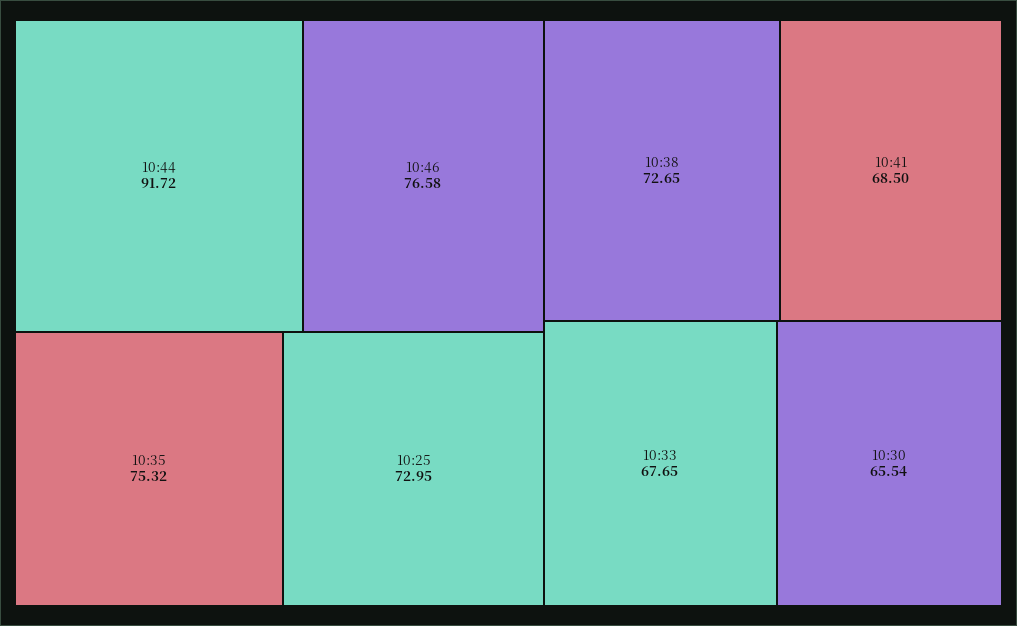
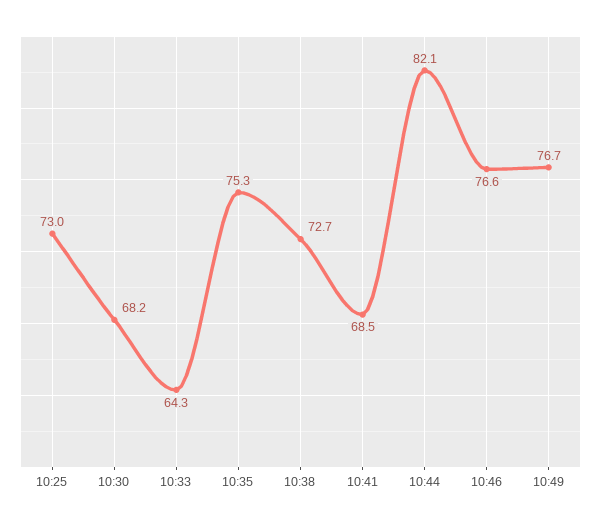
10:44: 91.72 -> 82.1
10:33: 67.65 -> 64.3
10:30: 65.54 -> 68.2
10:49: none -> 76.7

